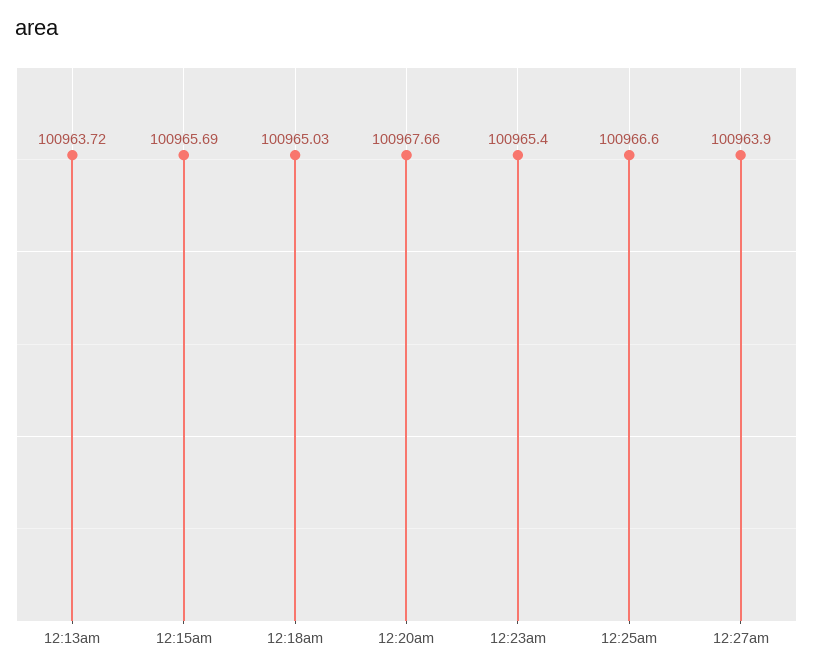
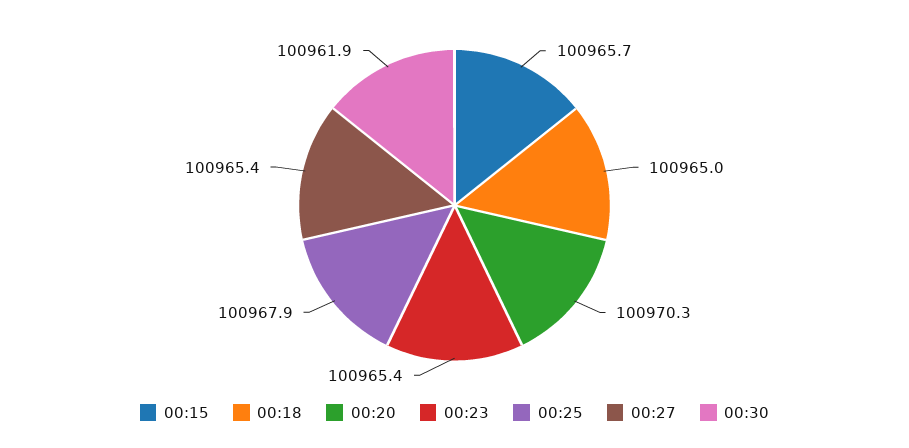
12:13am: 100963.72 -> none
12:20am: 100967.66 -> 100970.3
12:25am: 100966.6 -> 100967.9
12:27am: 100963.9 -> 100965.4
00:30: none -> 100961.9

